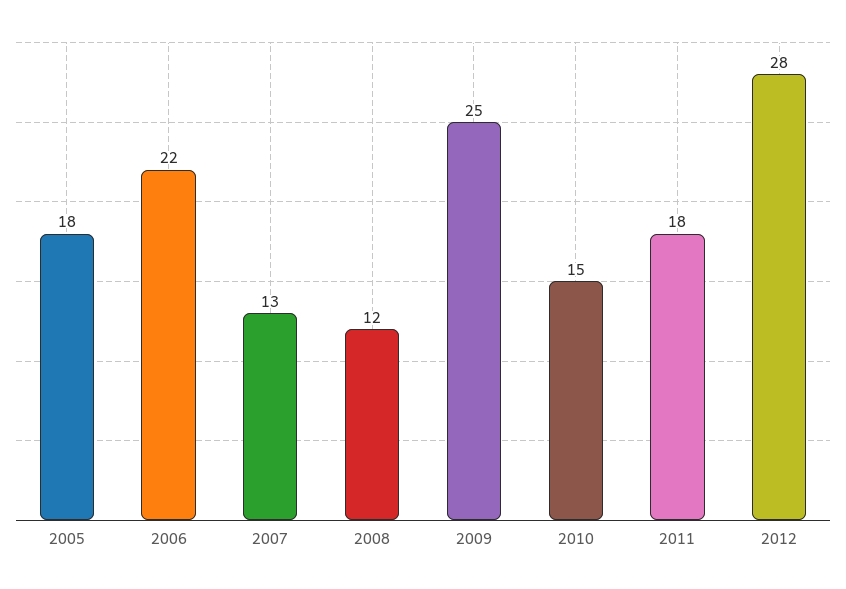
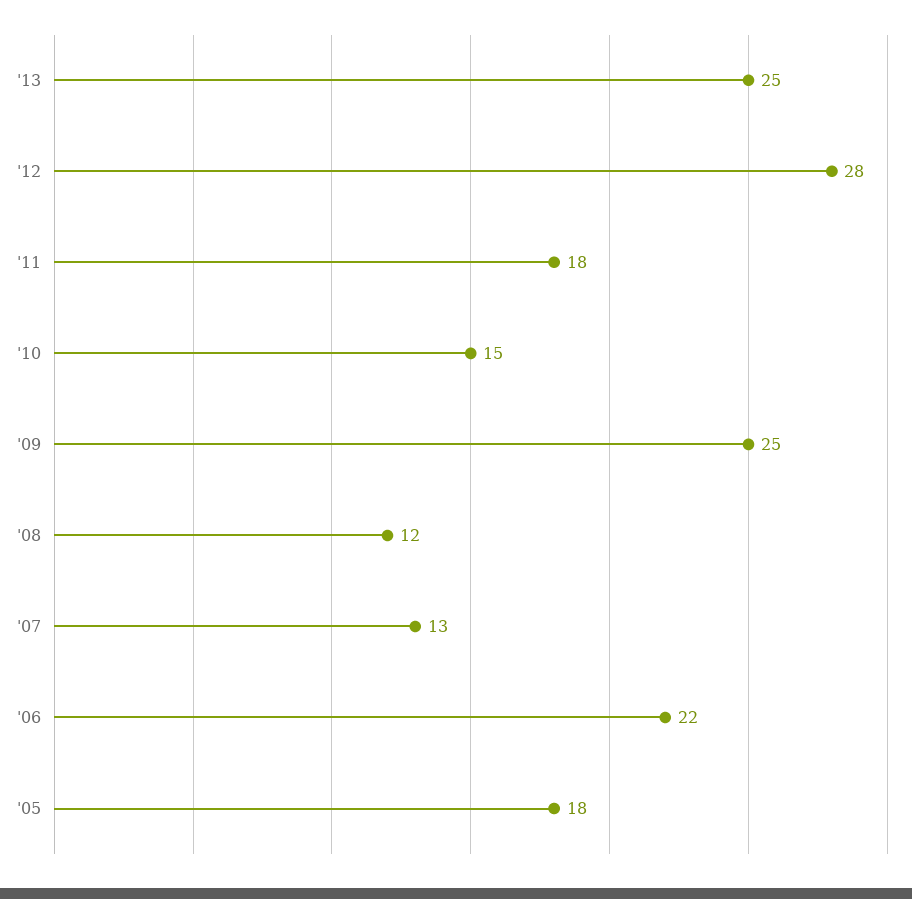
'13: none -> 25

